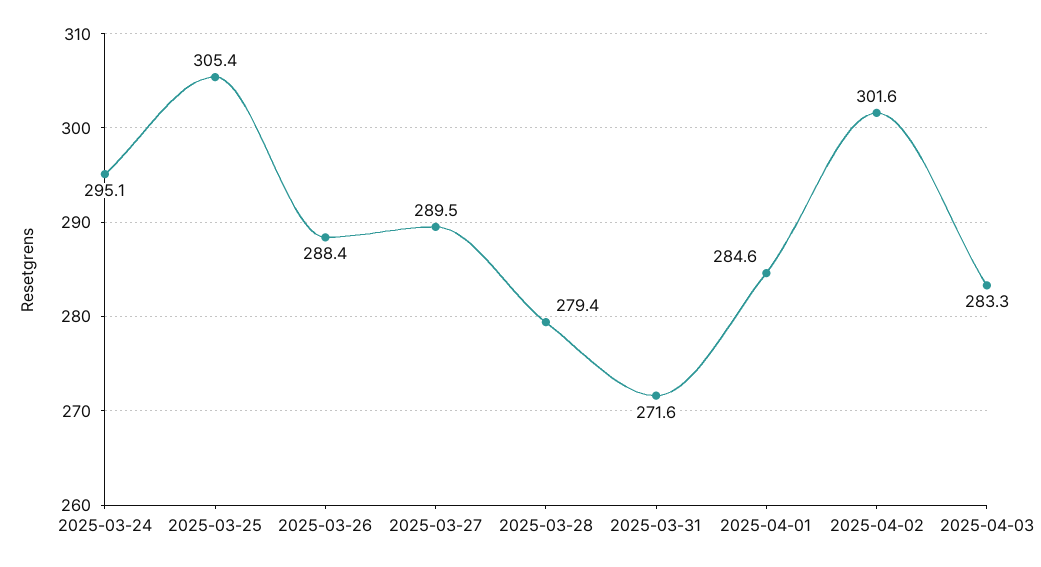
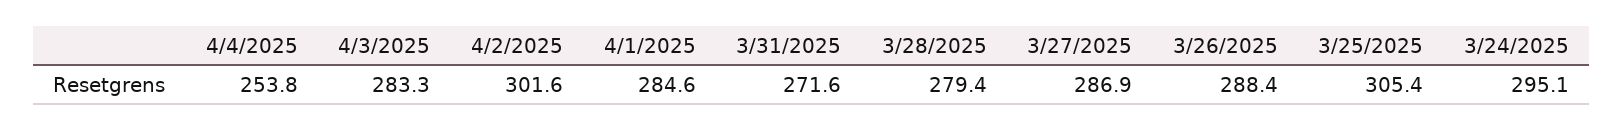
2025-03-27: 289.5 -> 286.9
4/4/2025: none -> 253.8

